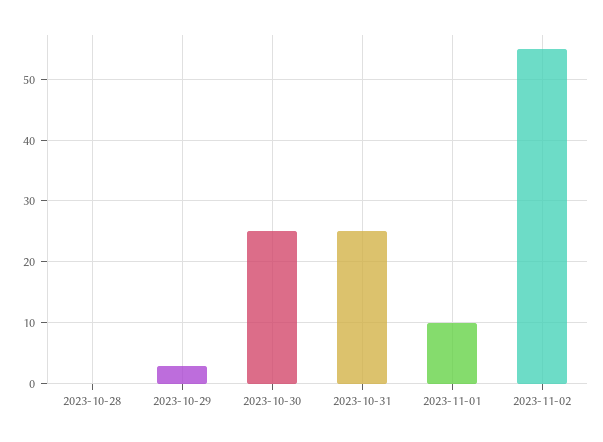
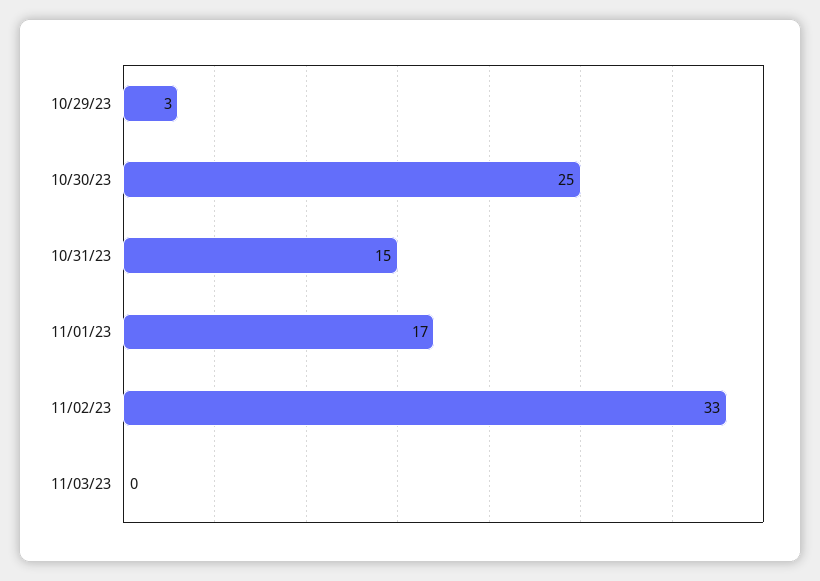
2023-10-28: 0 -> none
2023-10-31: 25 -> 15
2023-11-01: 10 -> 17
2023-11-02: 55 -> 33
11/03/23: none -> 0

